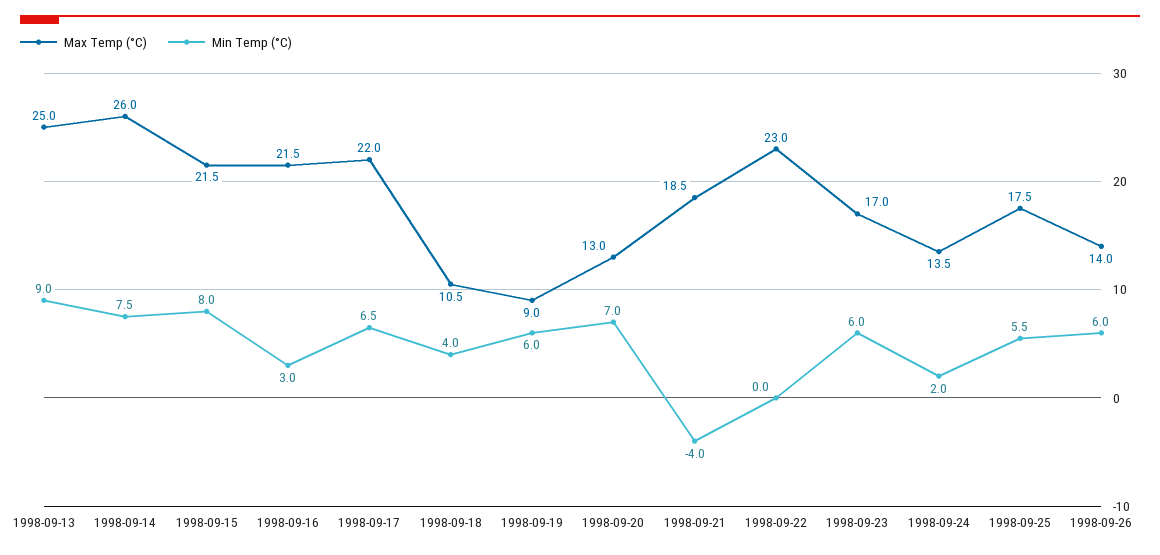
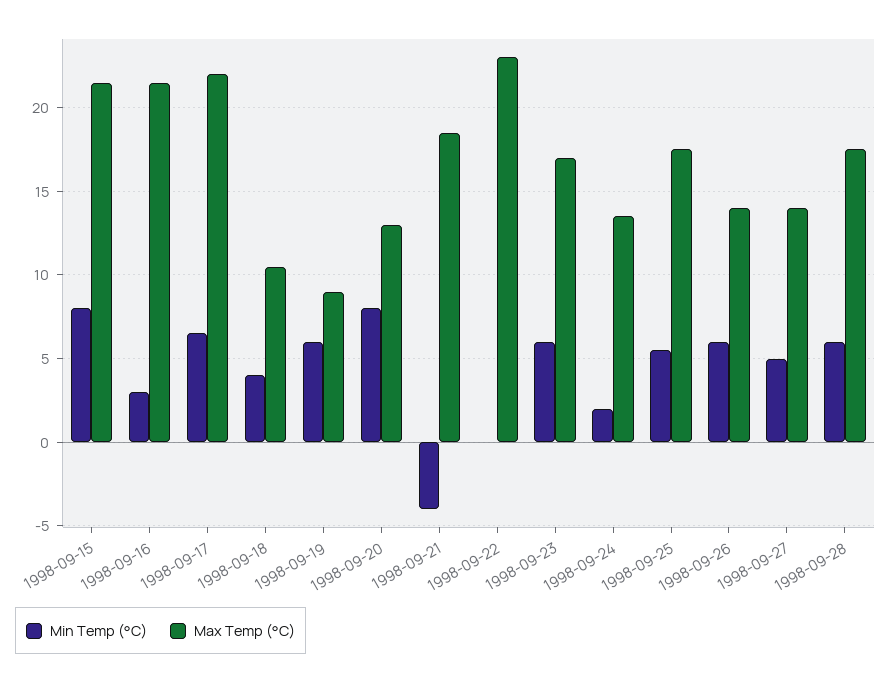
Max Temp (°C), 1998-09-13: 25 -> none
Min Temp (°C), 1998-09-13: 9 -> none
Max Temp (°C), 1998-09-14: 26 -> none
Min Temp (°C), 1998-09-14: 7.5 -> none
Min Temp (°C), 1998-09-20: 7 -> 8
Min Temp (°C), 1998-09-27: none -> 5
Max Temp (°C), 1998-09-27: none -> 14
Min Temp (°C), 1998-09-28: none -> 6
Max Temp (°C), 1998-09-28: none -> 17.5

